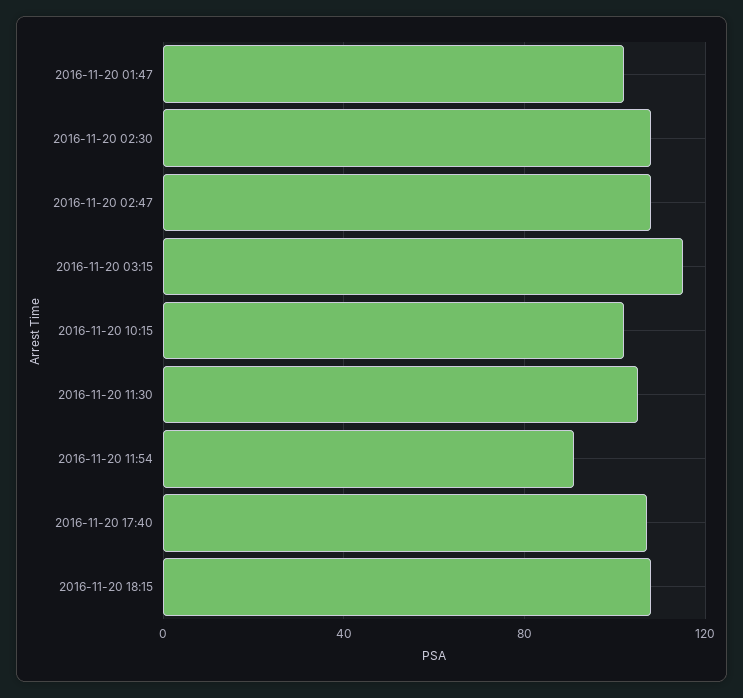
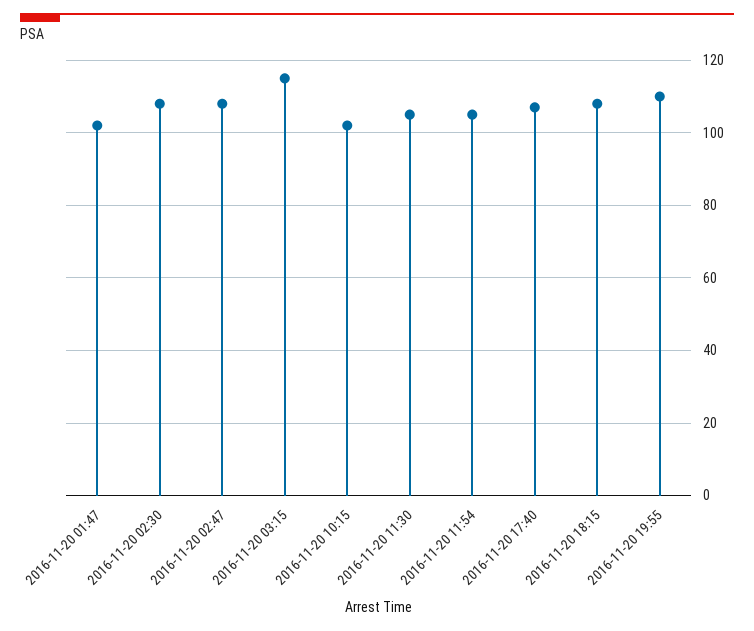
2016-11-20 11:54: 90 -> 105
2016-11-20 19:55: none -> 110

